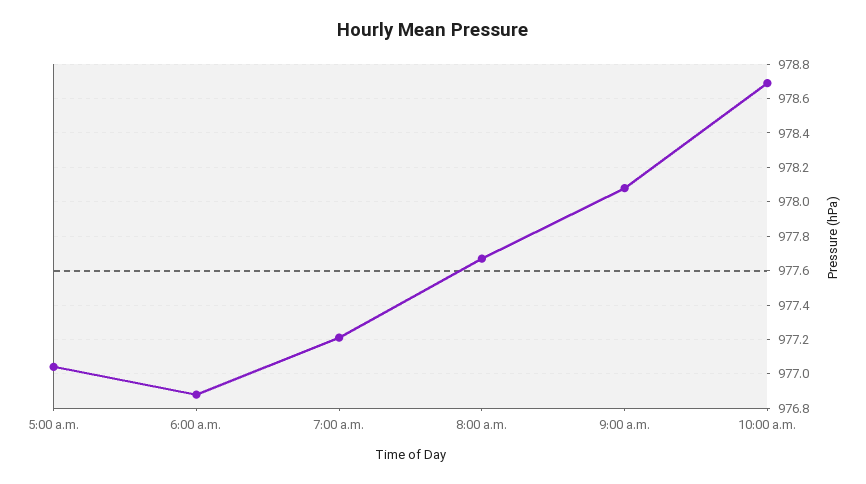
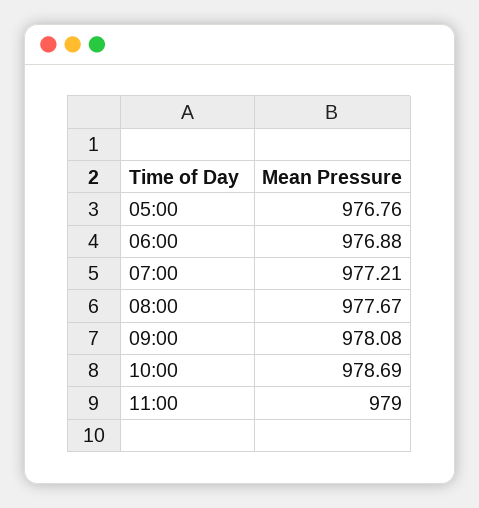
5:00 a.m.: 977.05 -> 976.76
11:00: none -> 979

